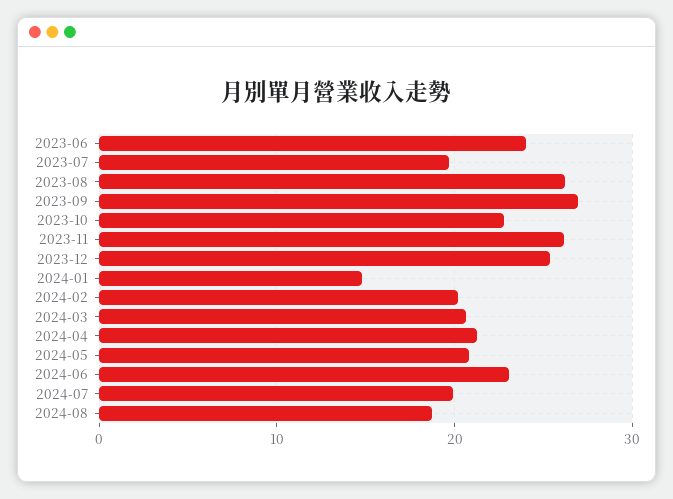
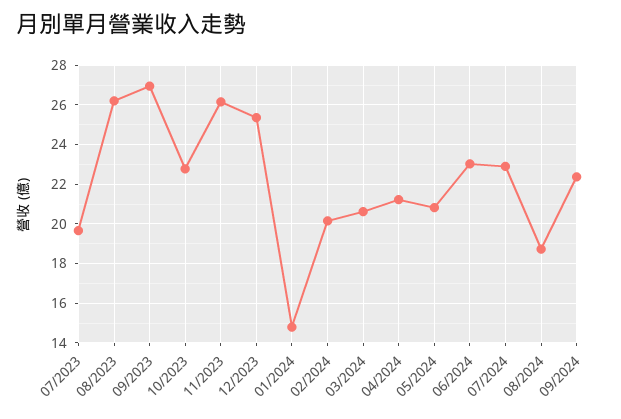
2023-06: 24 -> none
2024-07: 20 -> 23
09/2024: none -> 22.5

